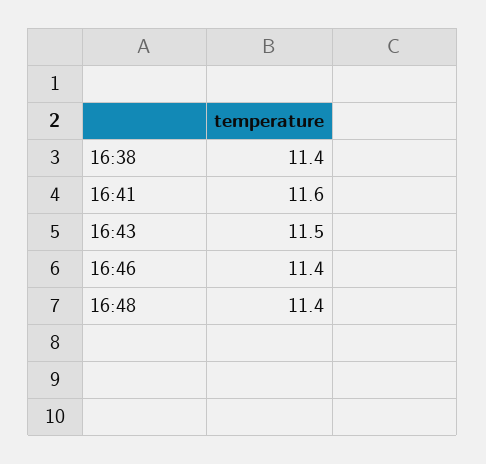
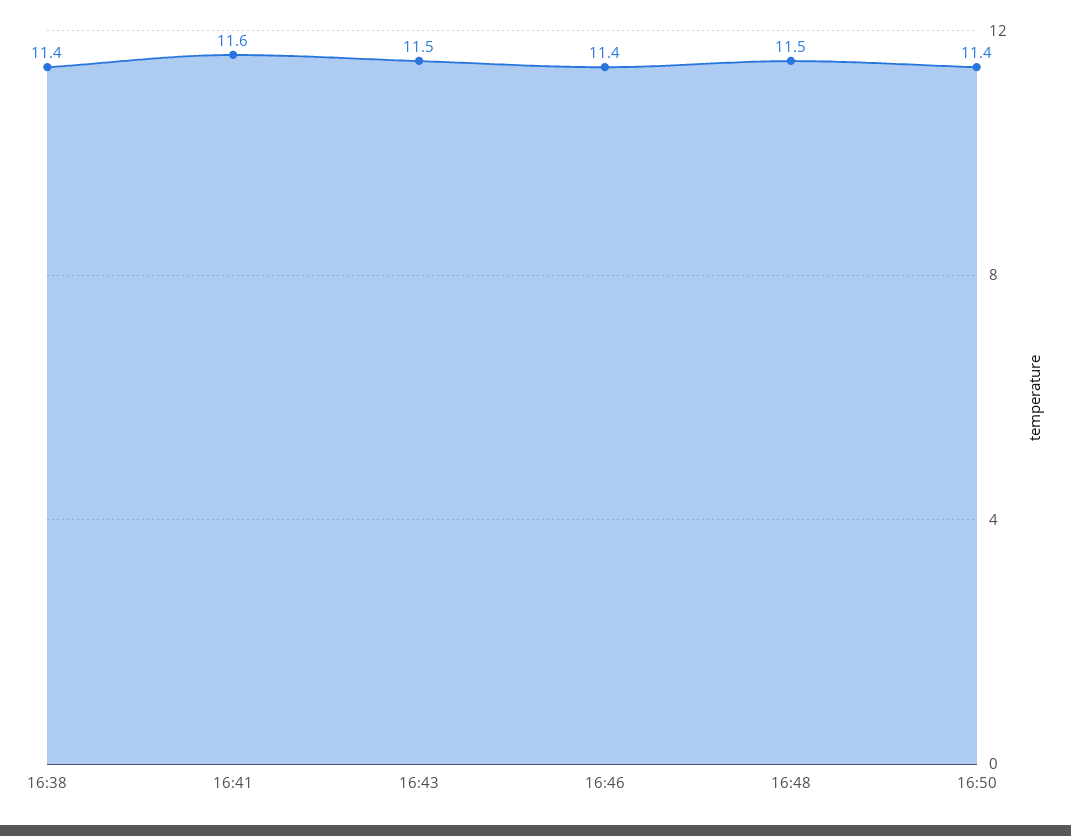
16:48: 11.4 -> 11.5
16:50: none -> 11.4

